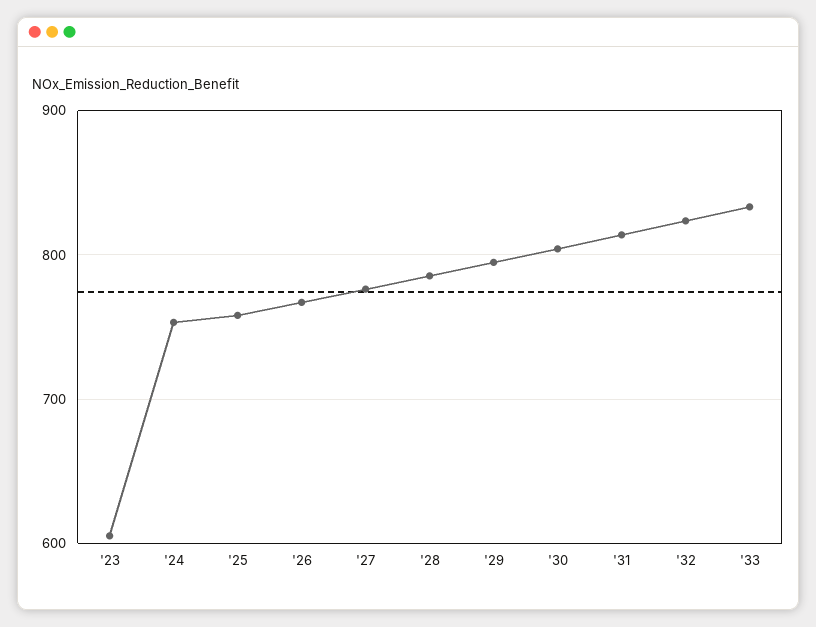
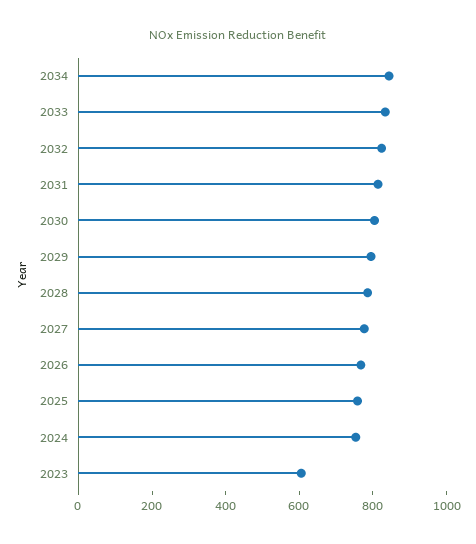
2034: none -> 850

